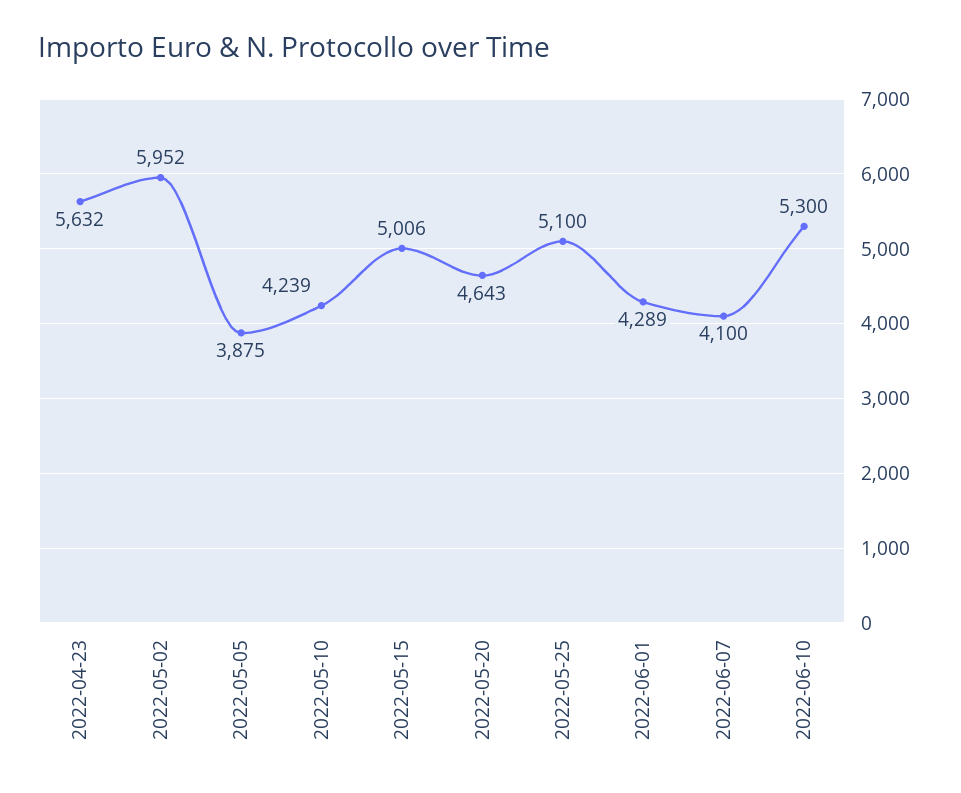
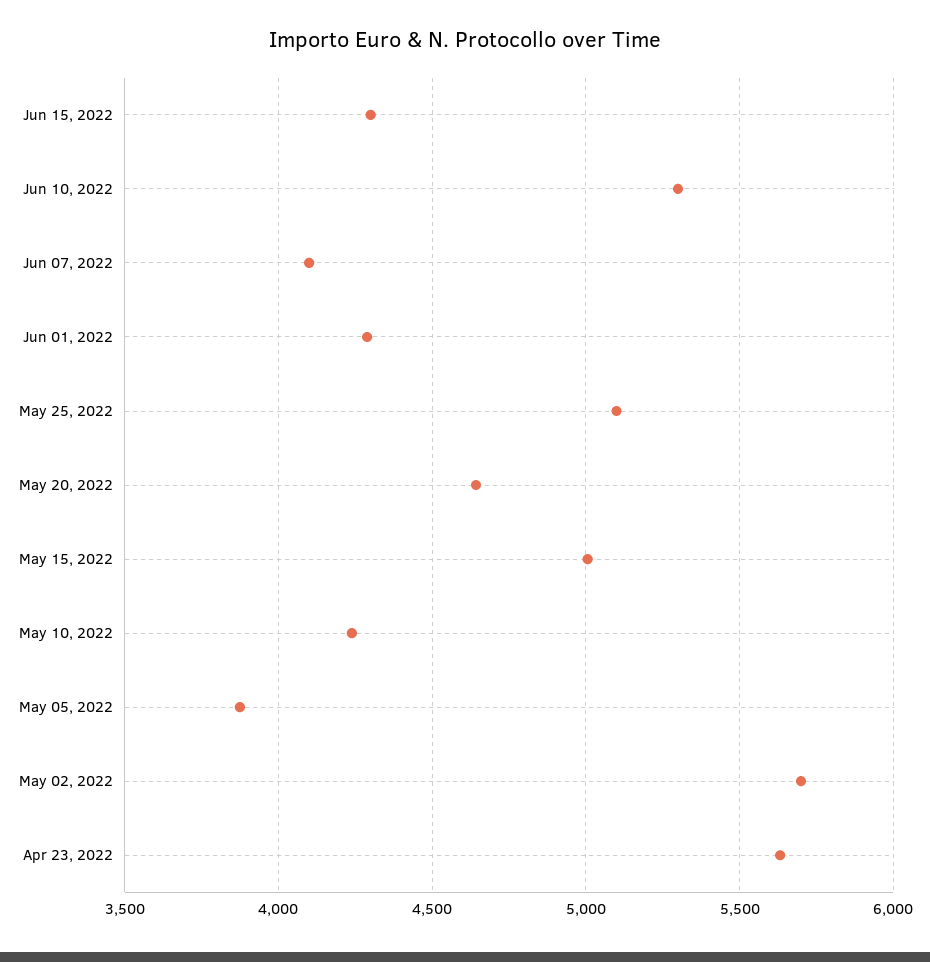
2022-05-02: 5952 -> 5700
Jun 15, 2022: none -> 4300

